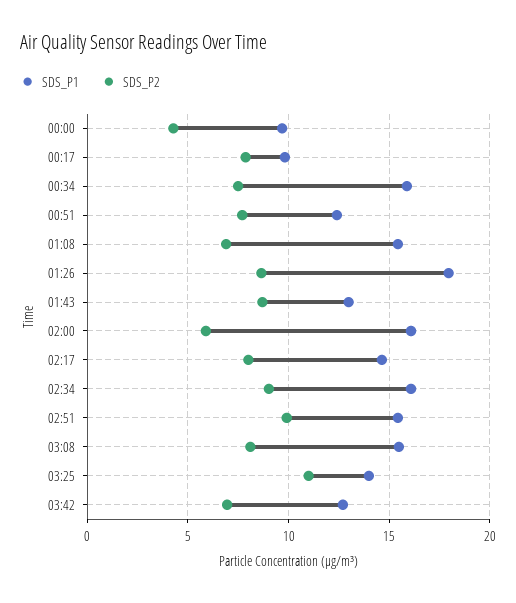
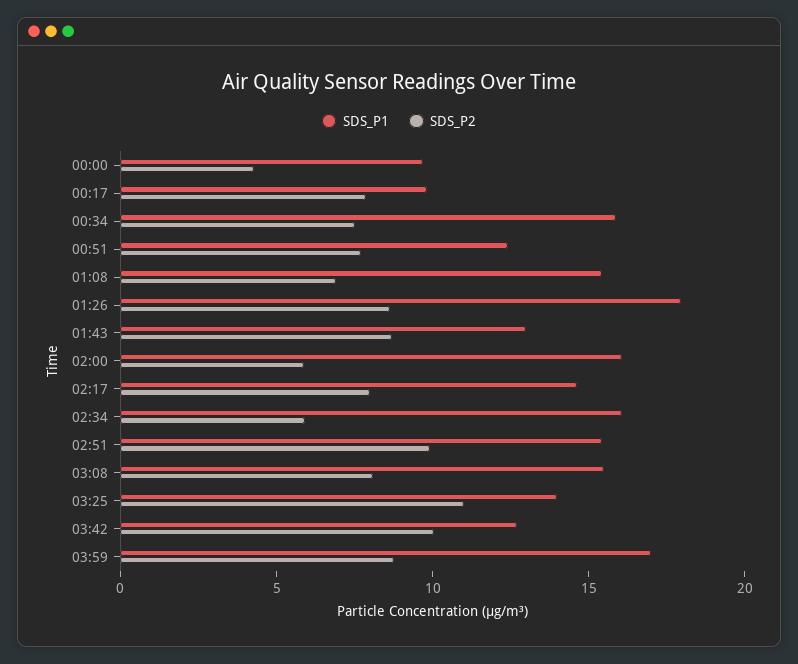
SDS_P2, 02:34: 9 -> 6
SDS_P2, 03:42: 7 -> 10
SDS_P1, 03:59: none -> 17
SDS_P2, 03:59: none -> 9

